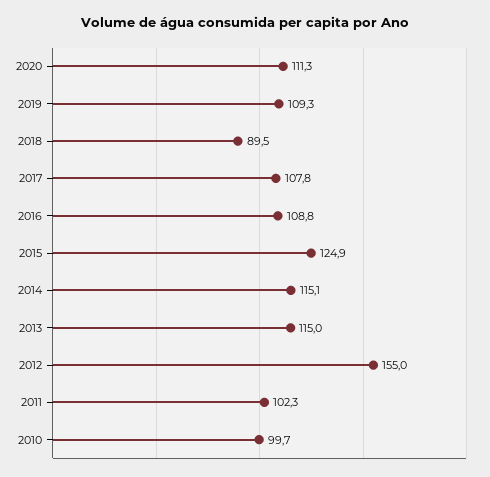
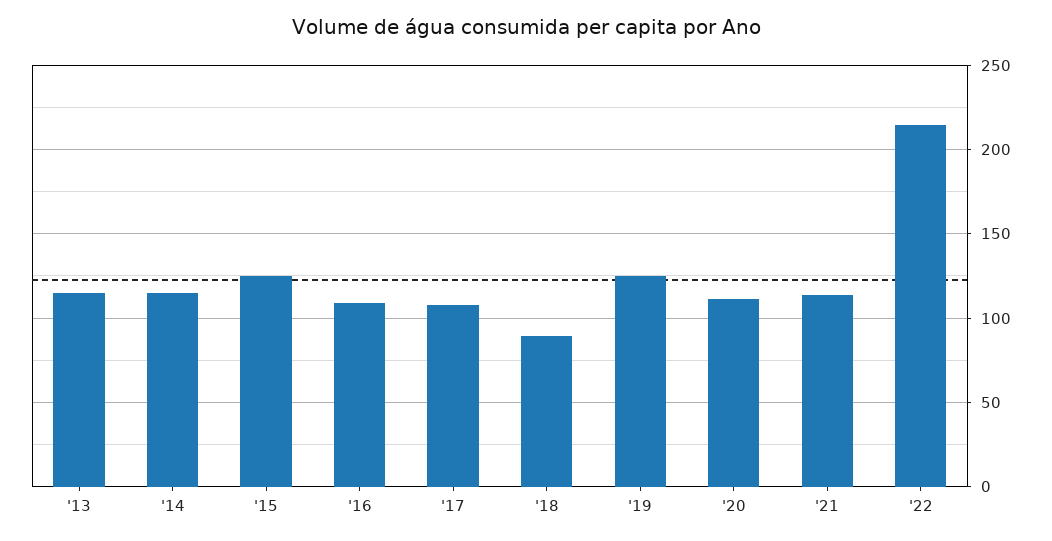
2019: 109.3 -> 125
2012: 155 -> none
2011: 102.3 -> none
2010: 99.7 -> none
'21: none -> 115
'22: none -> 215

